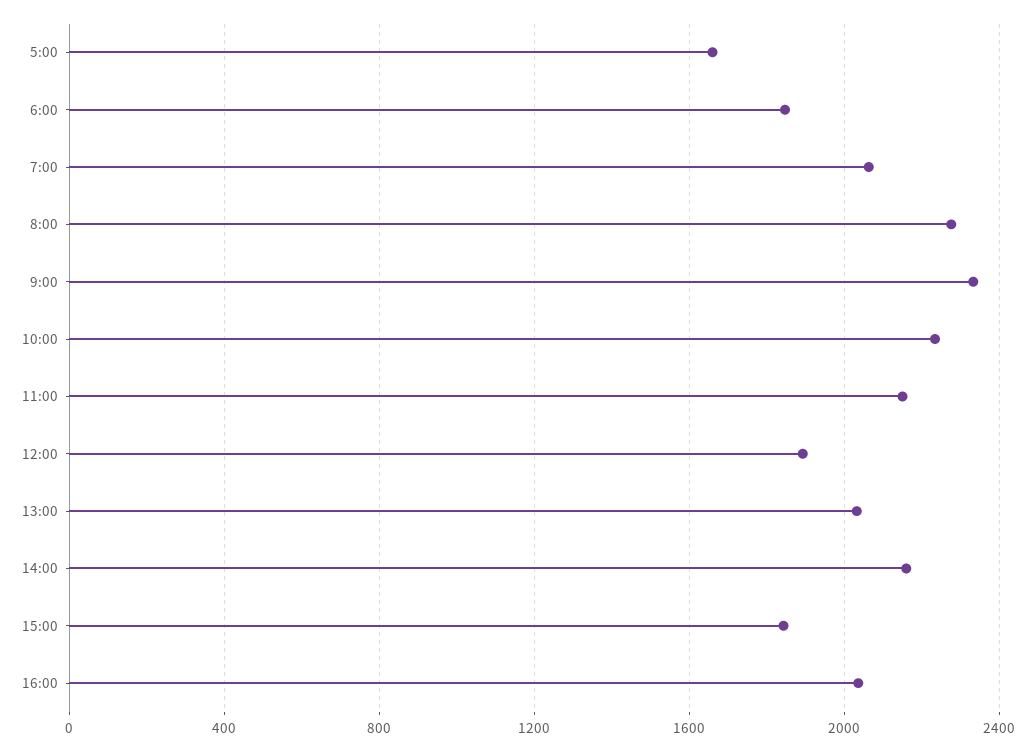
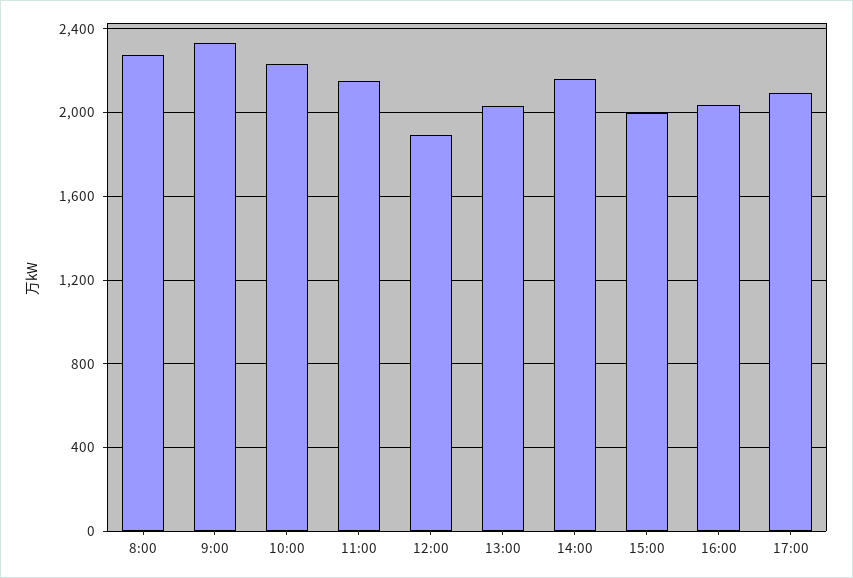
5:00: 1650 -> none
6:00: 1850 -> none
7:00: 2050 -> none
15:00: 1850 -> 2000
17:00: none -> 2100

